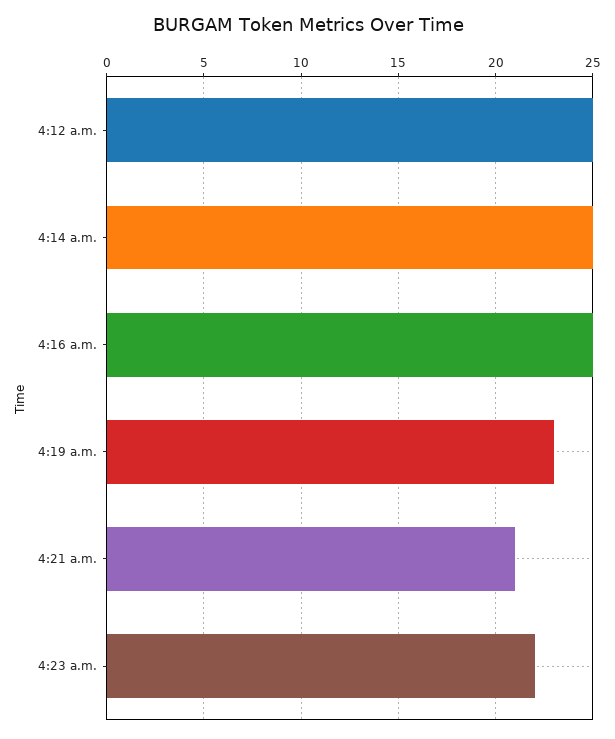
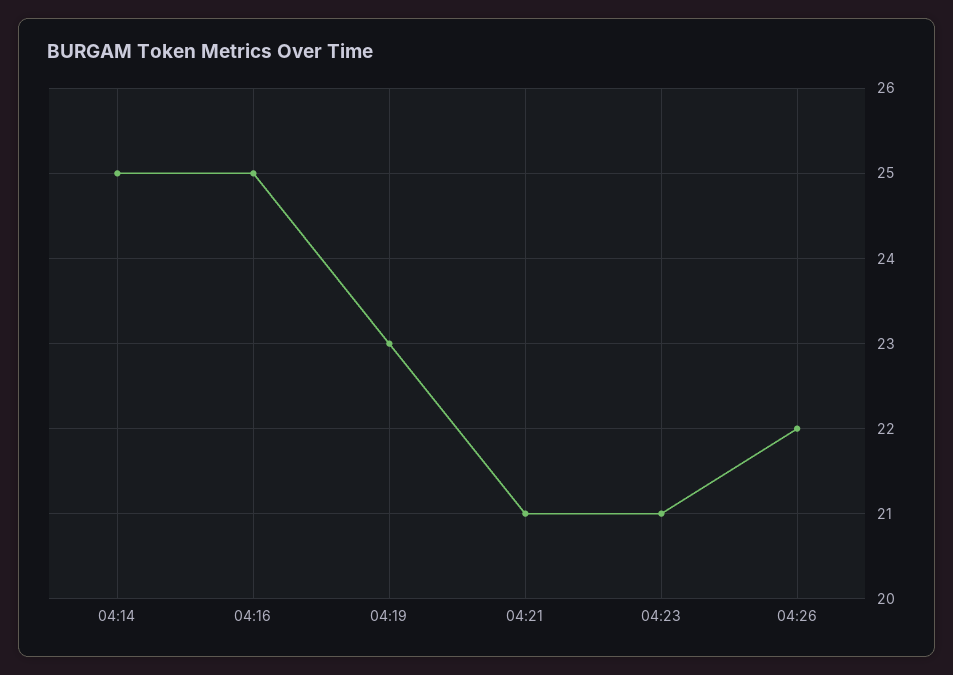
4:12 a.m.: 25 -> none
4:23 a.m.: 22 -> 21
04:26: none -> 22

